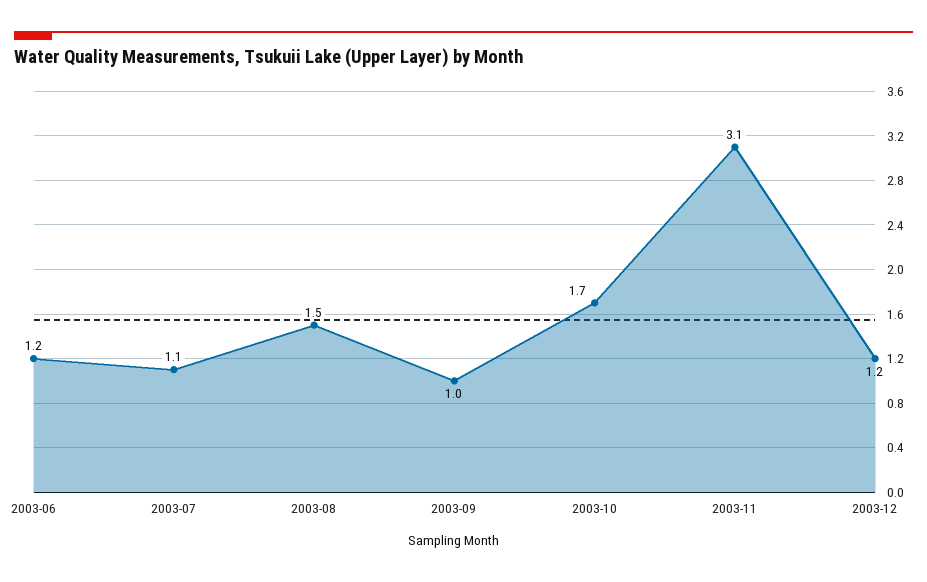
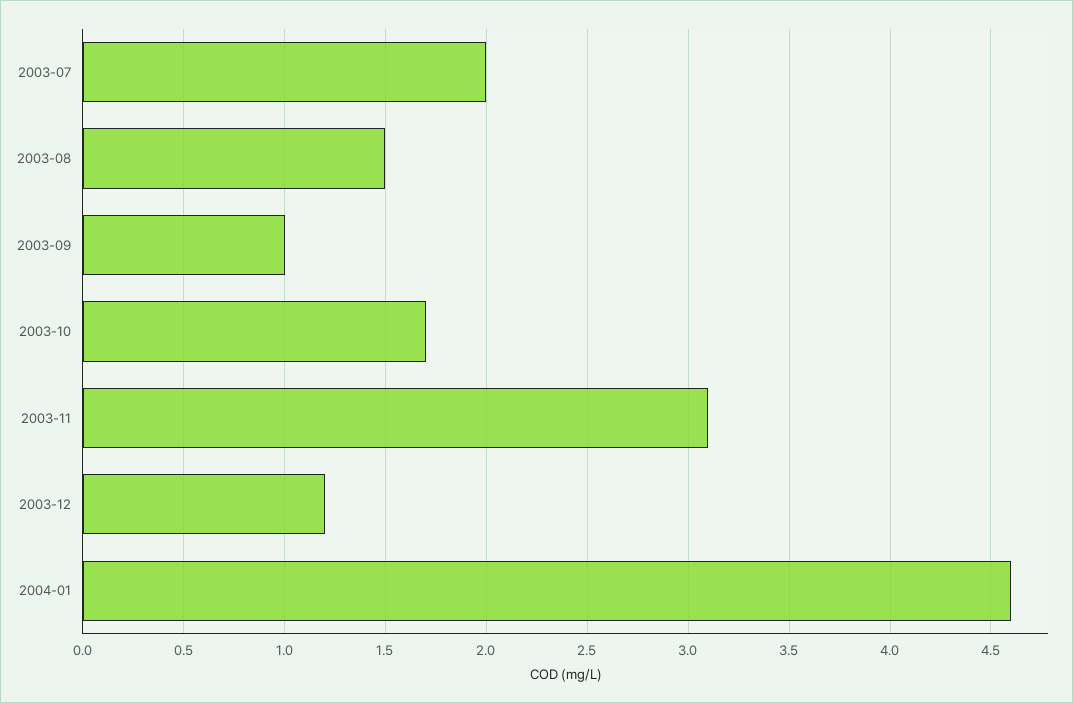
2003-06: 1.2 -> none
2003-07: 1.1 -> 2
2004-01: none -> 4.6

